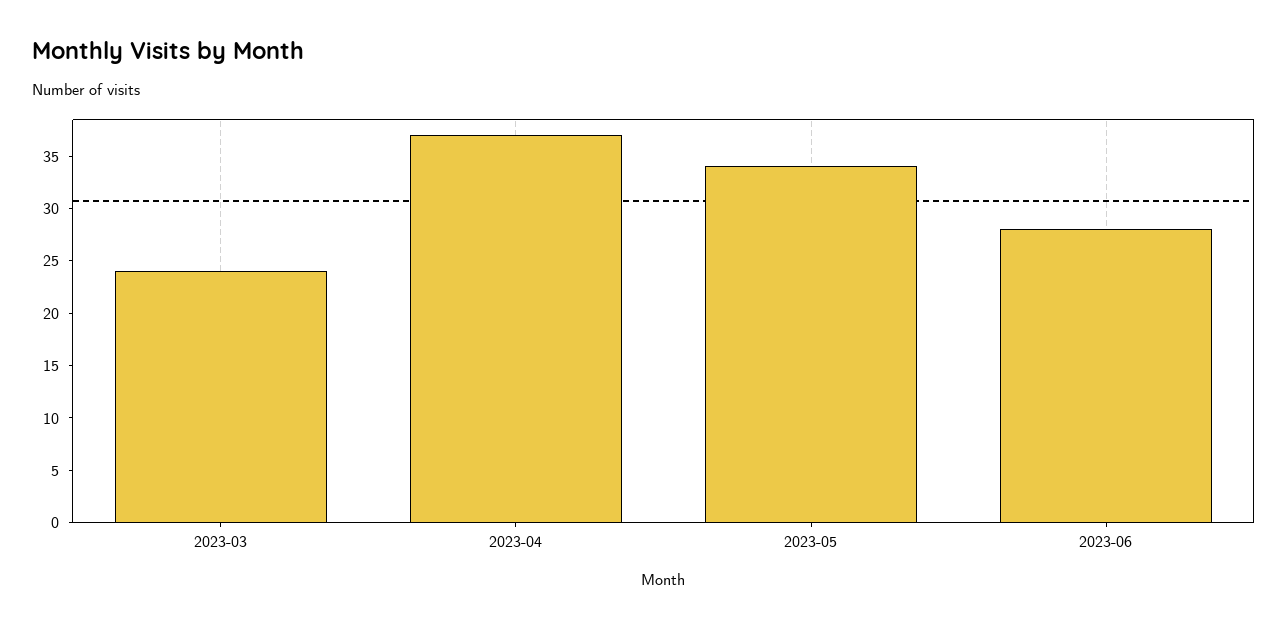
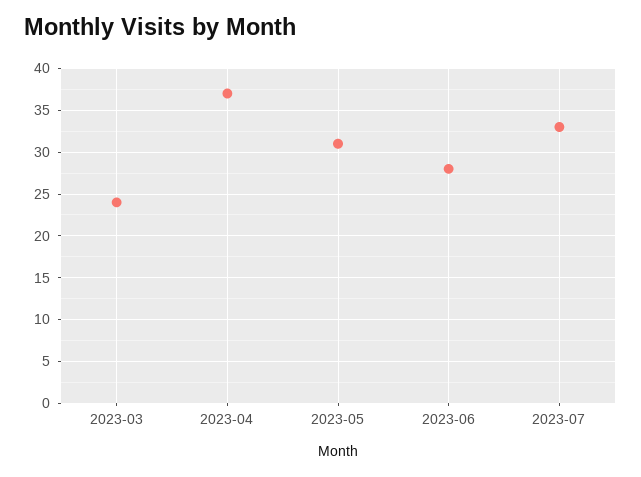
2023-05: 34 -> 31
2023-07: none -> 33

